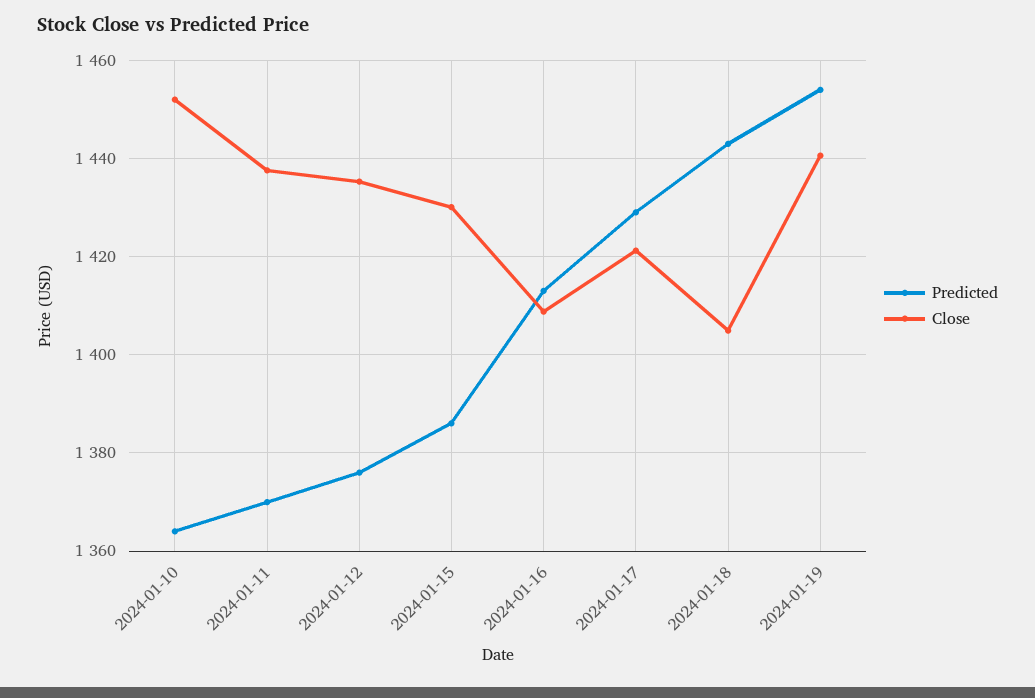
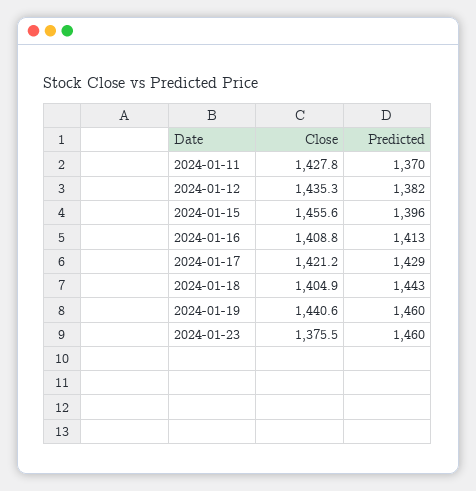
Predicted, 2024-01-10: 1364 -> none
Close, 2024-01-10: 1452 -> none
Close, 2024-01-11: 1438 -> 1427.8
Predicted, 2024-01-12: 1376 -> 1382
Predicted, 2024-01-15: 1386 -> 1396
Close, 2024-01-15: 1430 -> 1455.6
Predicted, 2024-01-19: 1454 -> 1460
Close, 2024-01-23: none -> 1375.5
Predicted, 2024-01-23: none -> 1460

